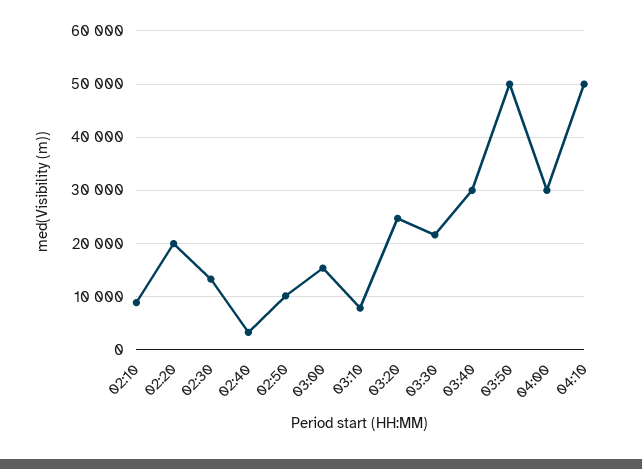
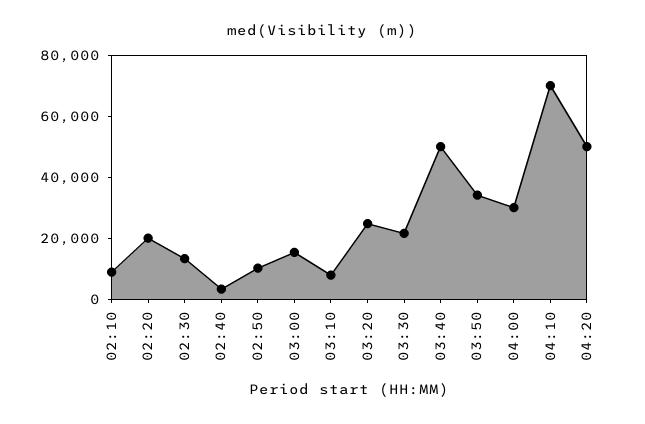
03:40: 30000 -> 50000
03:50: 50000 -> 35000
04:10: 50000 -> 70000
04:20: none -> 50000

